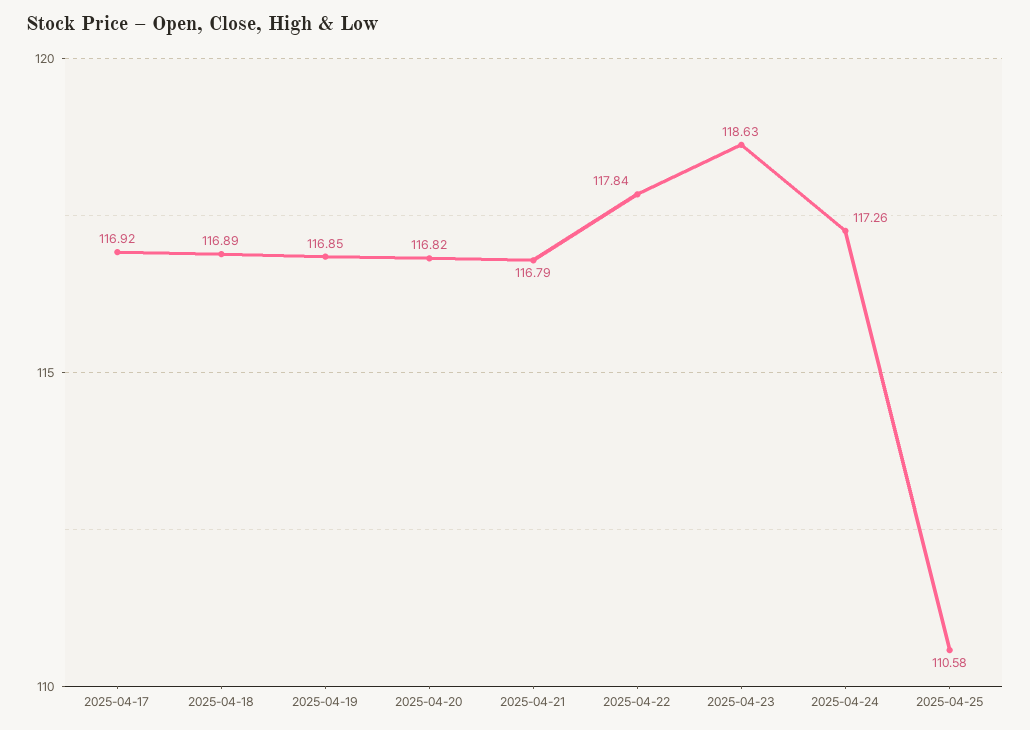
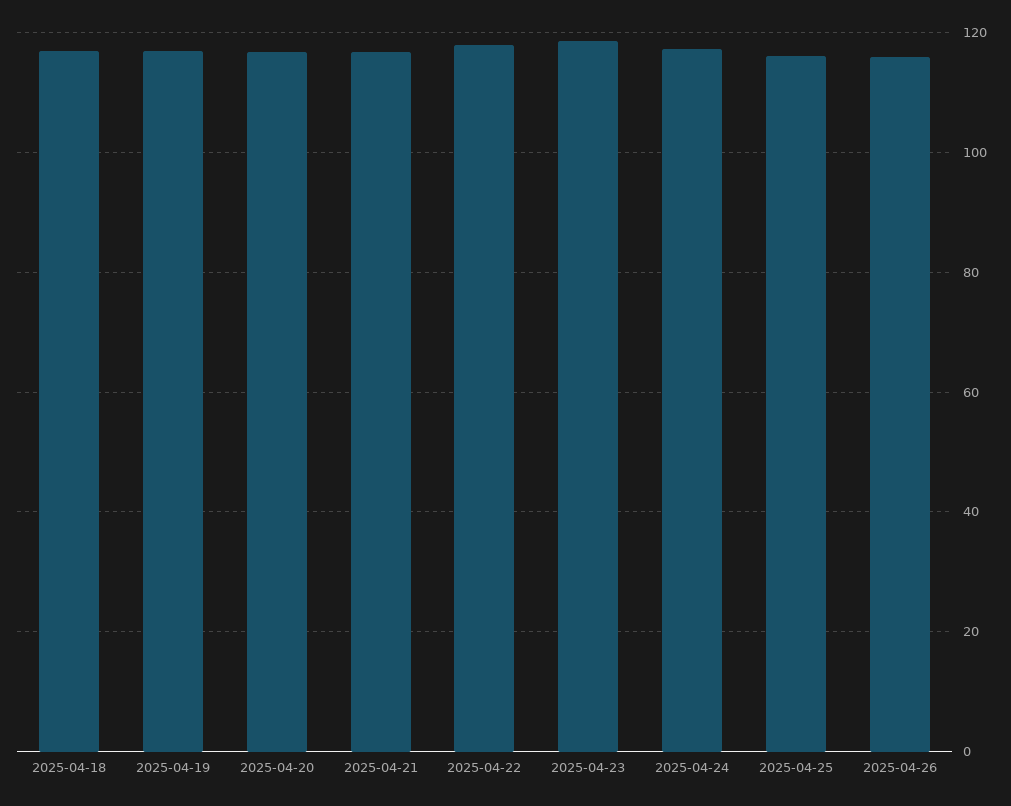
2025-04-17: 116.92 -> none
2025-04-25: 110.58 -> 116
2025-04-26: none -> 116

